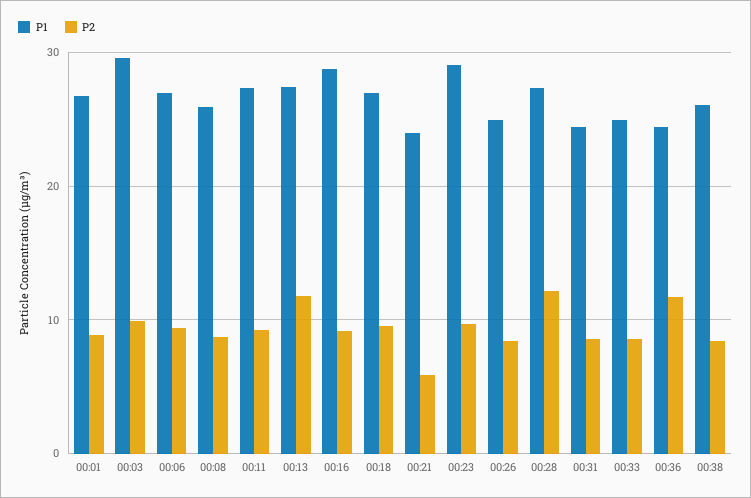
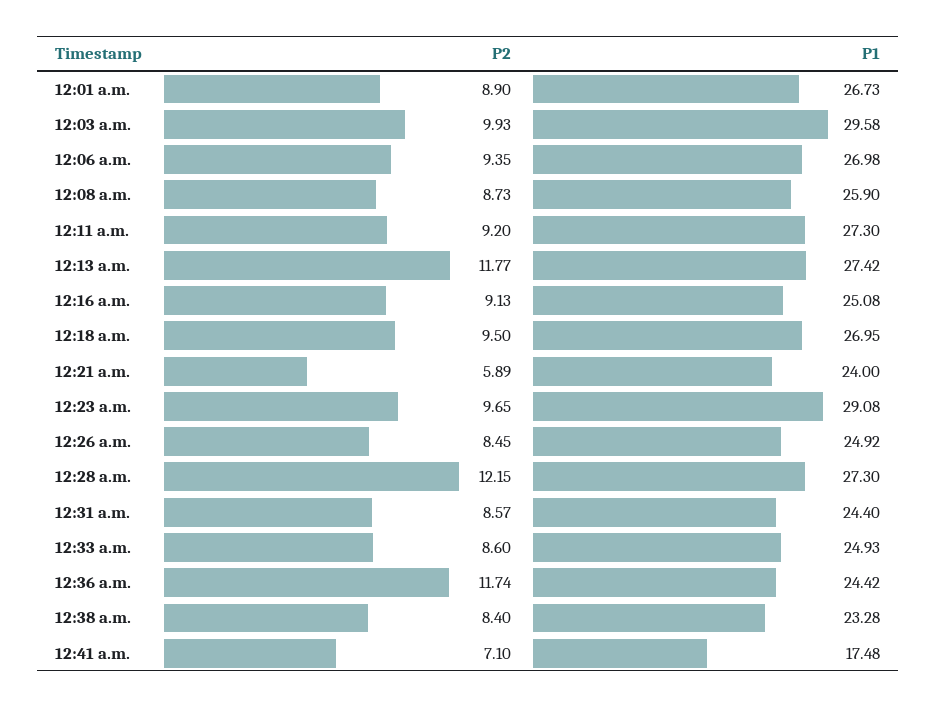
P1, 00:16: 29 -> 25.08
P1, 00:38: 26 -> 23.28
P2, 12:41 a.m.: none -> 7.1
P1, 12:41 a.m.: none -> 17.48

